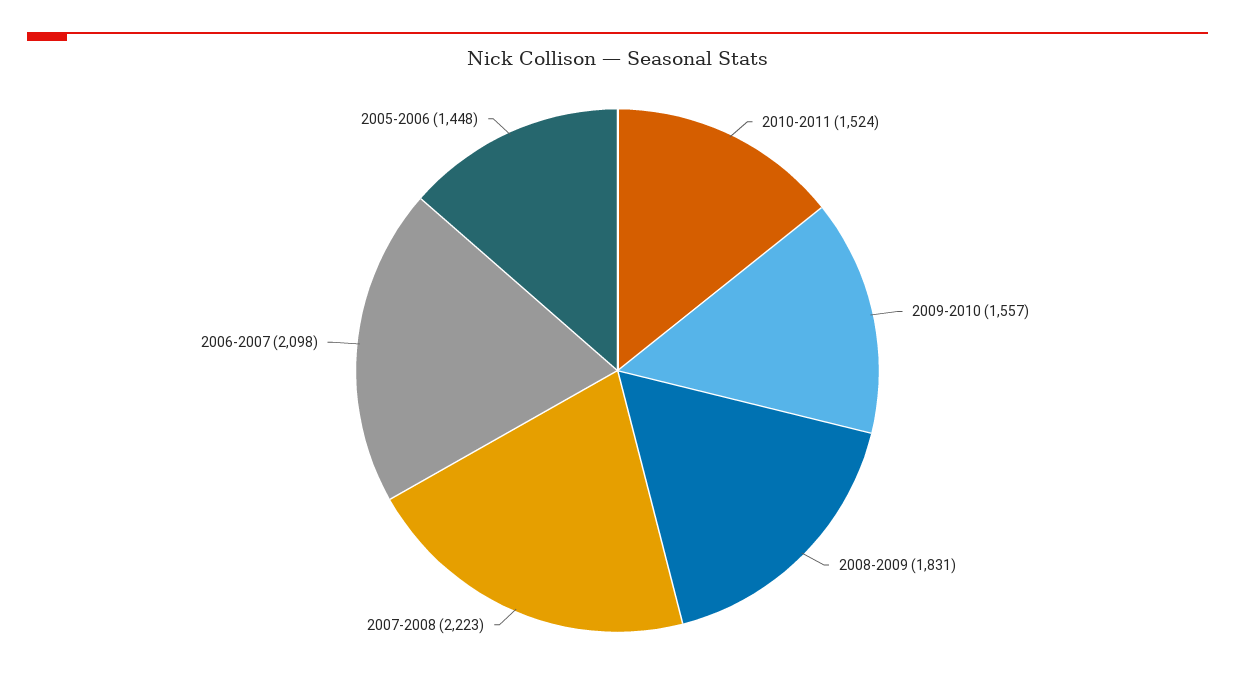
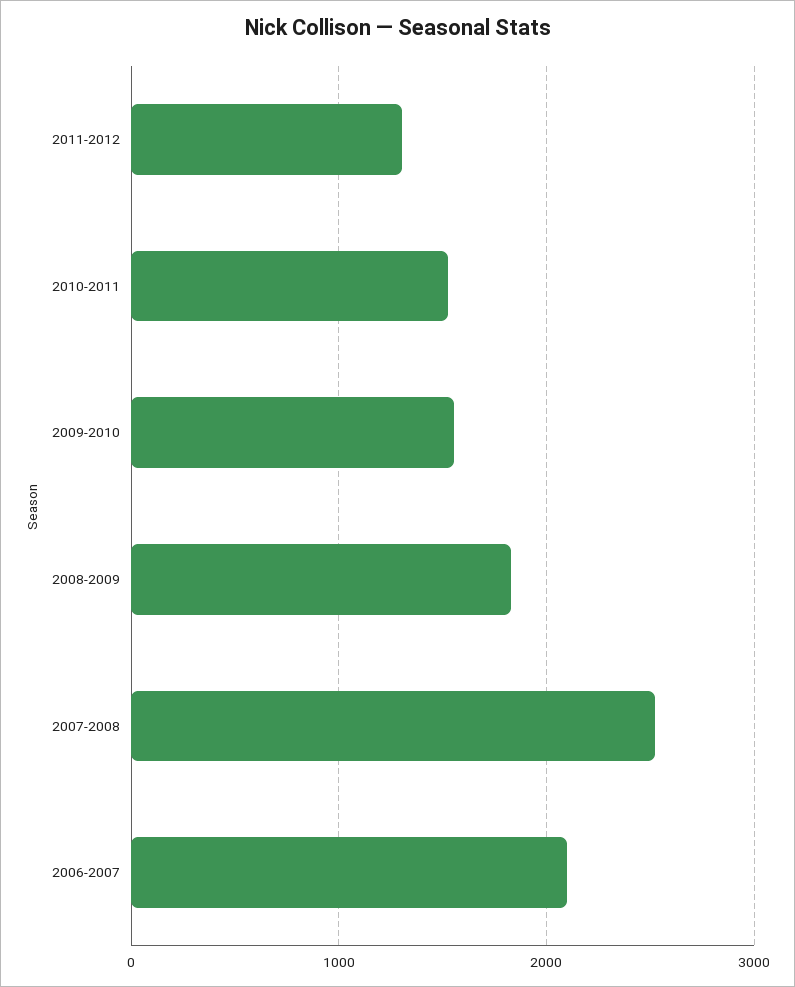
2007-2008: 2223 -> 2500
2005-2006: 1448 -> none
2011-2012: none -> 1300

